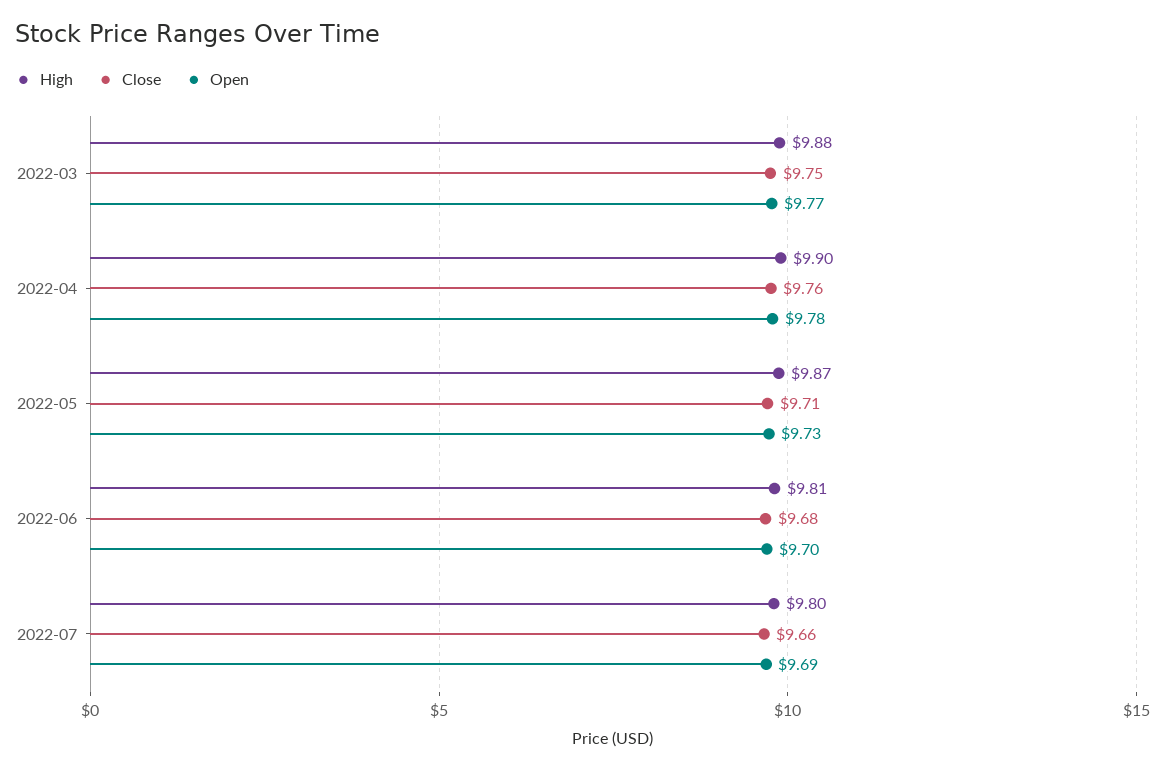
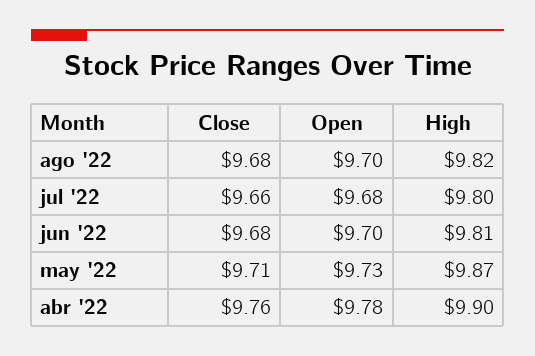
High, 2022-03: 9.88 -> none
Close, 2022-03: 9.75 -> none
Open, 2022-03: 9.77 -> none
Open, 2022-07: 9.69 -> 9.68
Close, ago '22: none -> 9.68
Open, ago '22: none -> 9.7
High, ago '22: none -> 9.82

